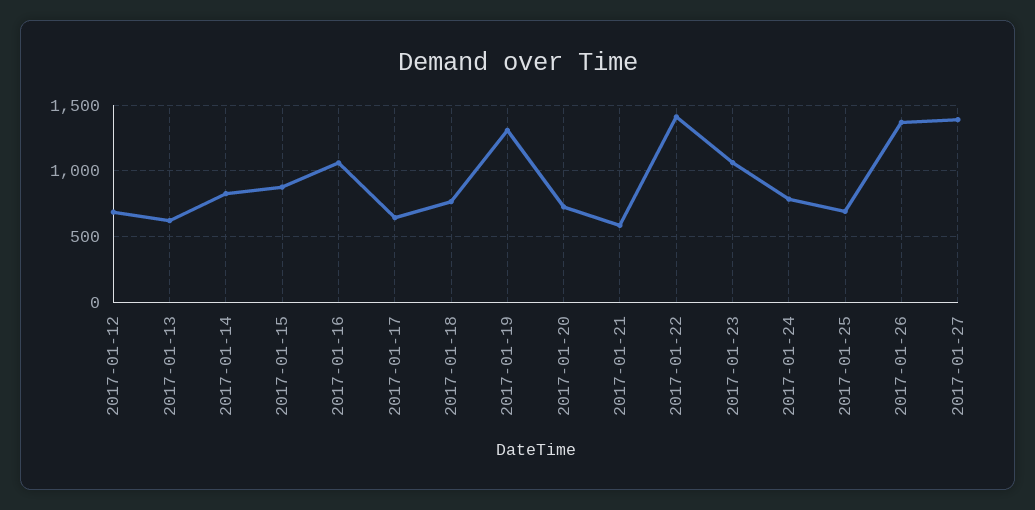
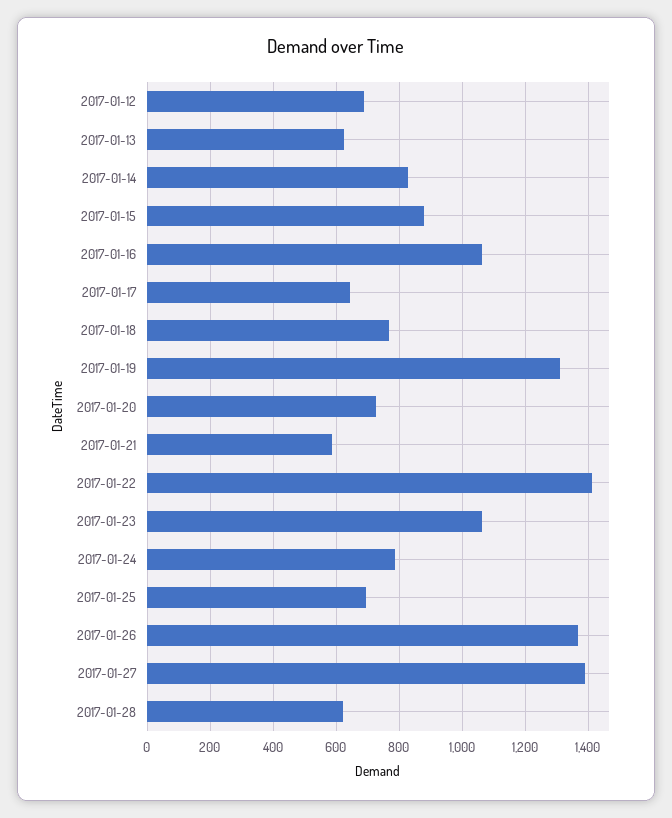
2017-01-28: none -> 620

